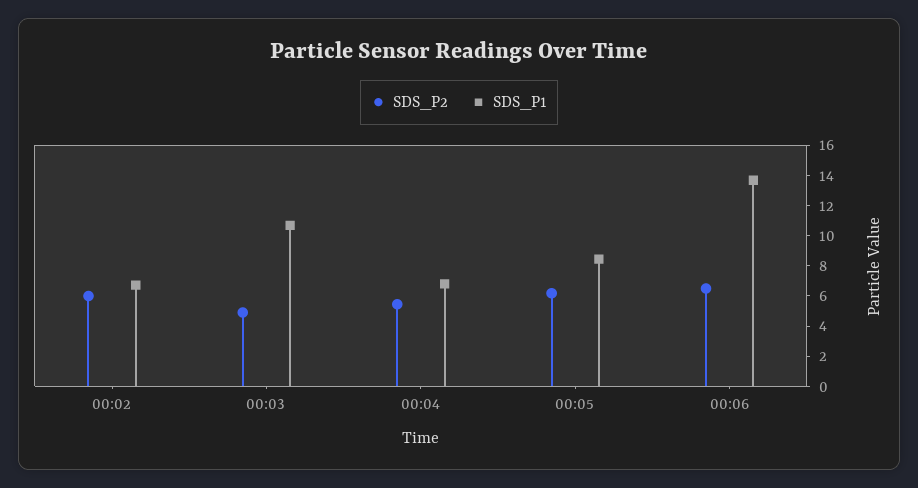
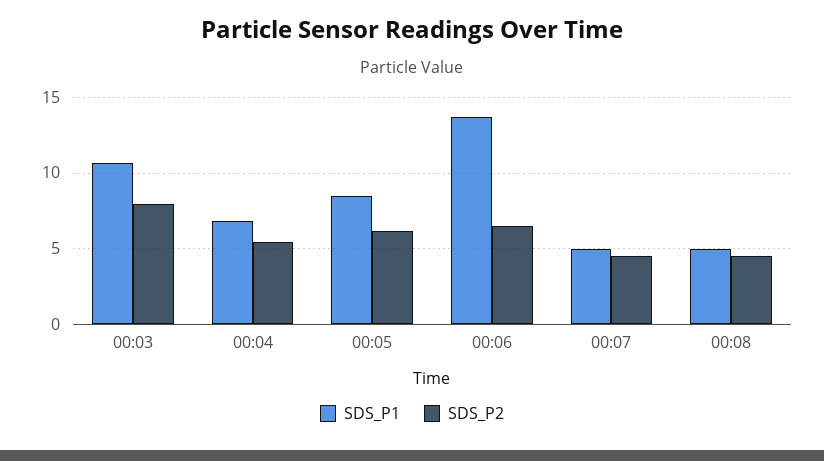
SDS_P2, 00:02: 6 -> none
SDS_P1, 00:02: 7 -> none
SDS_P2, 00:03: 5 -> 8
SDS_P1, 00:07: none -> 5
SDS_P2, 00:07: none -> 4.5
SDS_P1, 00:08: none -> 5
SDS_P2, 00:08: none -> 4.5

